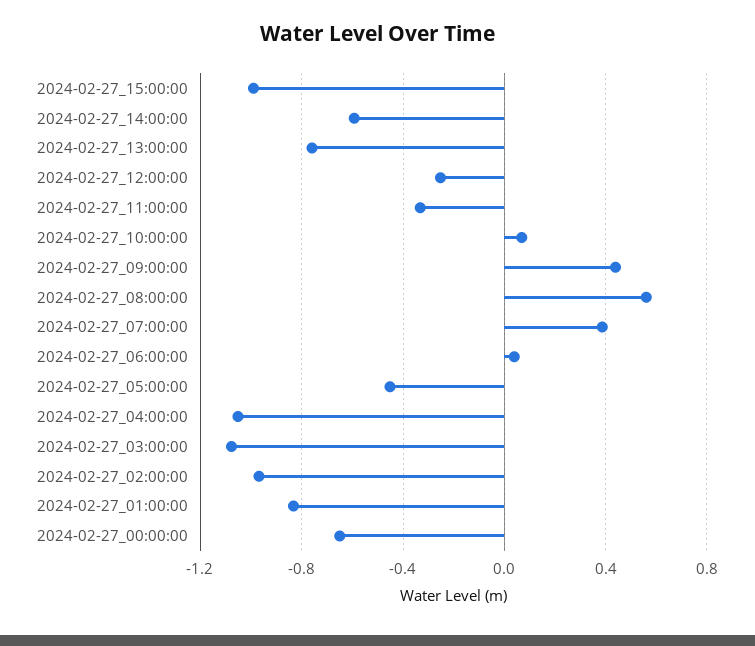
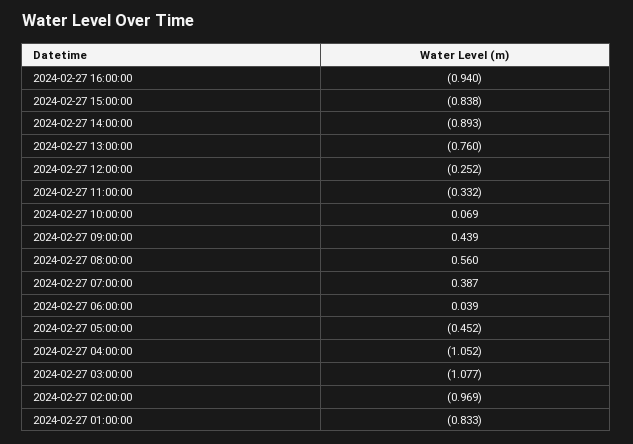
2024-02-27_15:00:00: -1 -> -0.838
2024-02-27_14:00:00: -0.6 -> -0.893
2024-02-27_00:00:00: -0.65 -> none
2024-02-27 16:00:00: none -> -0.94

